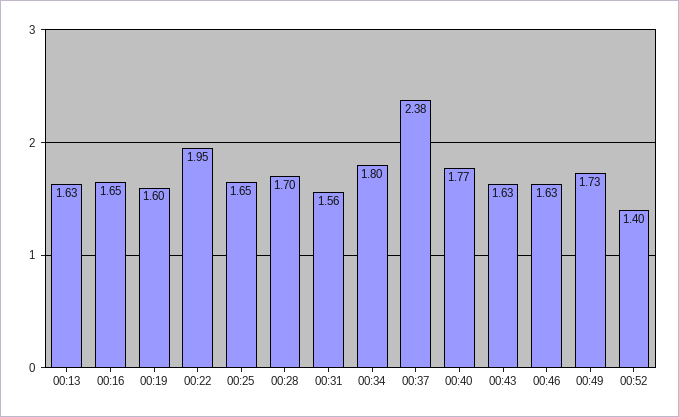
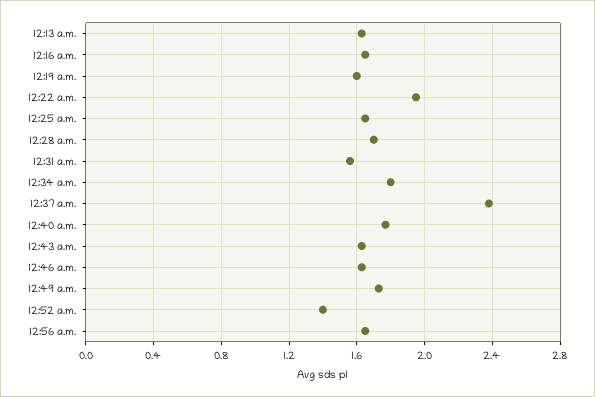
12:56 a.m.: none -> 1.65

